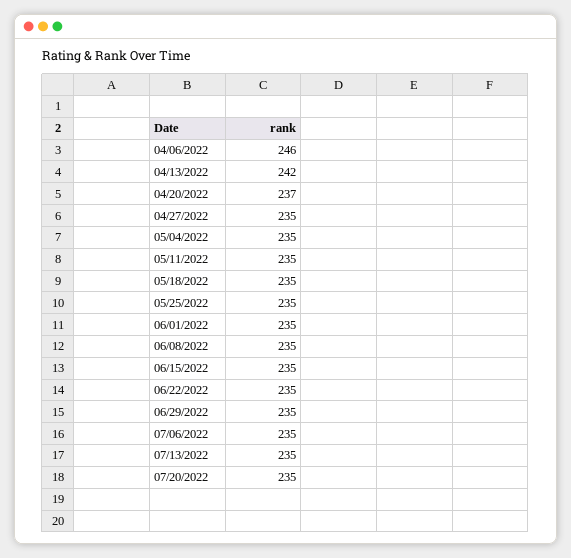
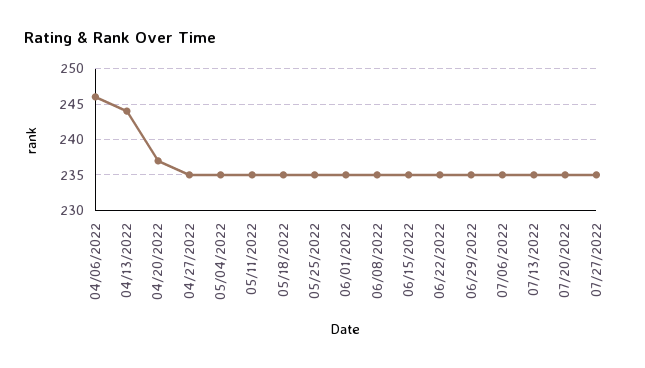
04/13/2022: 242 -> 244
07/27/2022: none -> 235

